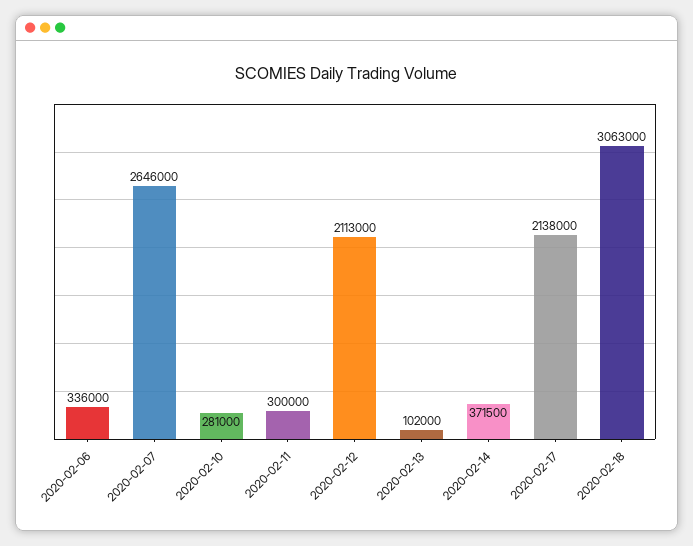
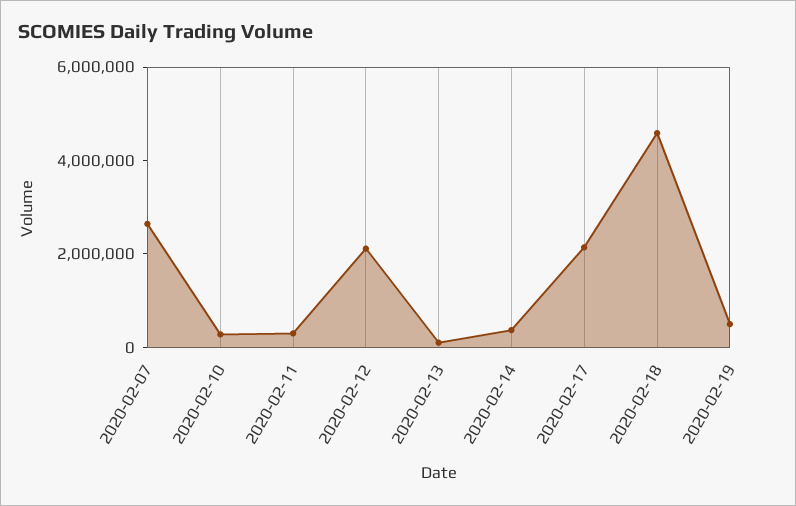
2020-02-06: 336000 -> none
2020-02-18: 3063000 -> 4500000
2020-02-19: none -> 500000

